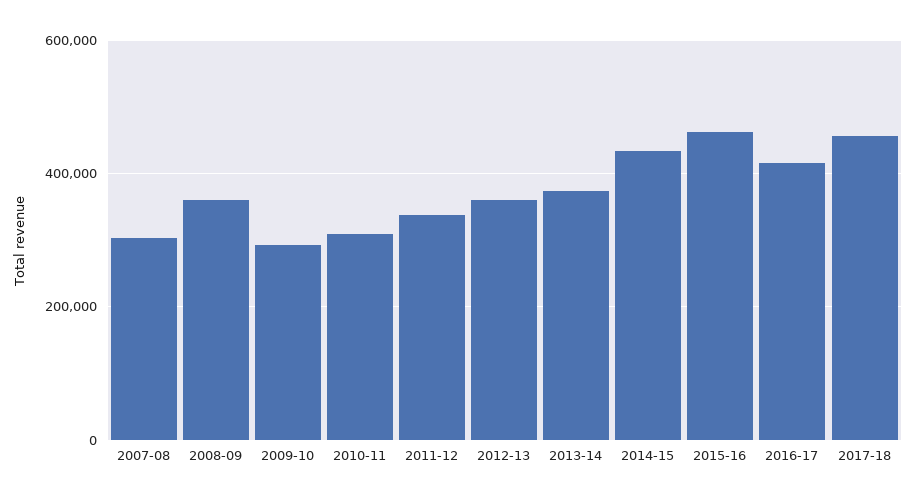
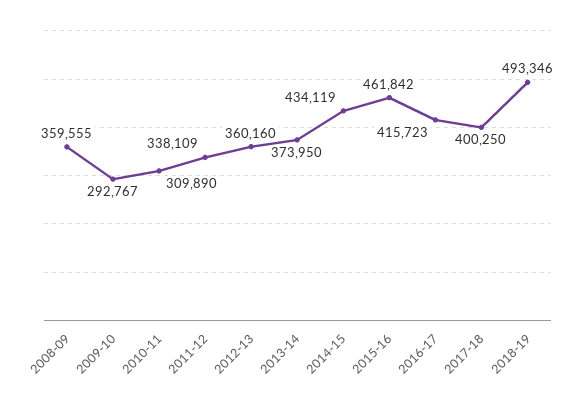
2007-08: 300000 -> none
2017-18: 460000 -> 400250
2018-19: none -> 493346

